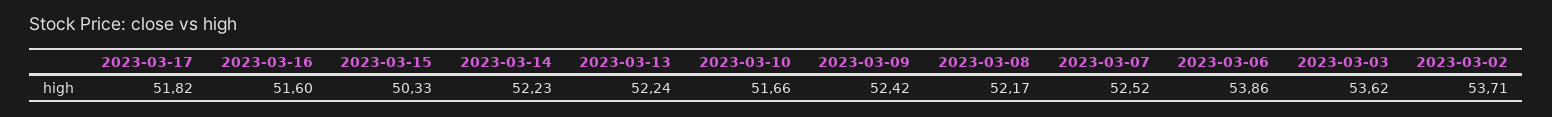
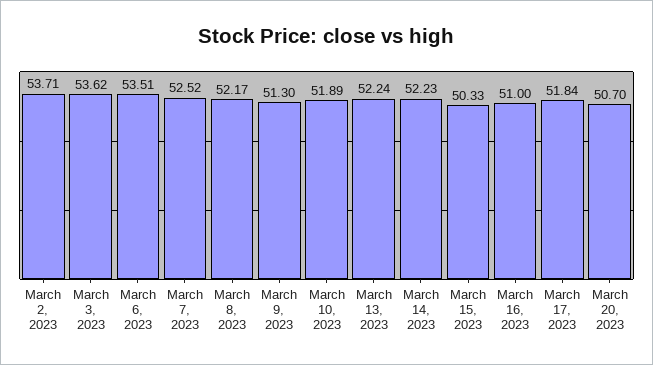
2023-03-17: 51.82 -> 51.84
2023-03-16: 51.6 -> 51
2023-03-10: 51.66 -> 51.89
2023-03-09: 52.42 -> 51.3
2023-03-06: 53.86 -> 53.51
March 20, 2023: none -> 50.7

